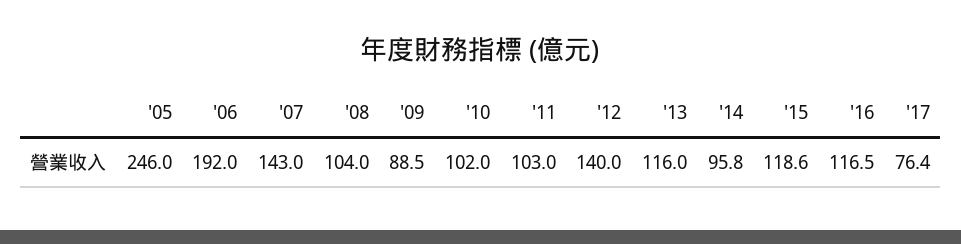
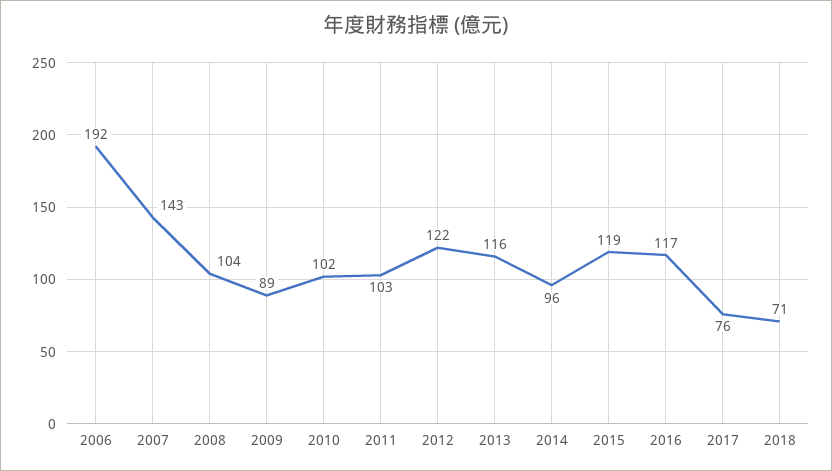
'05: 246 -> none
'12: 140 -> 122
2018: none -> 71

